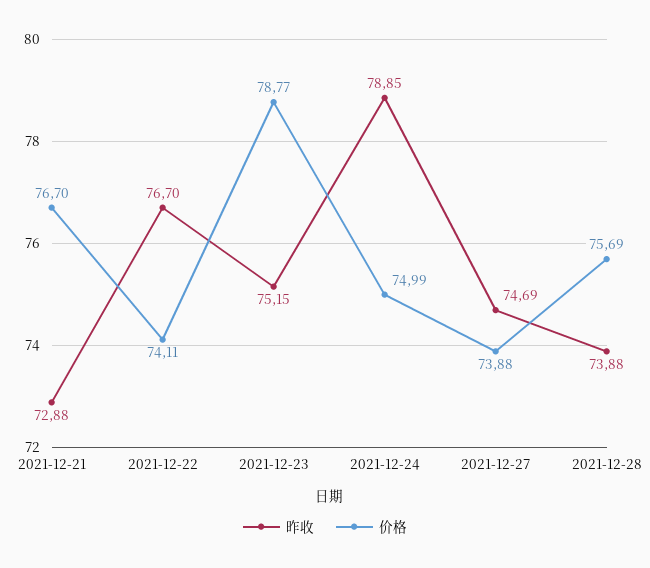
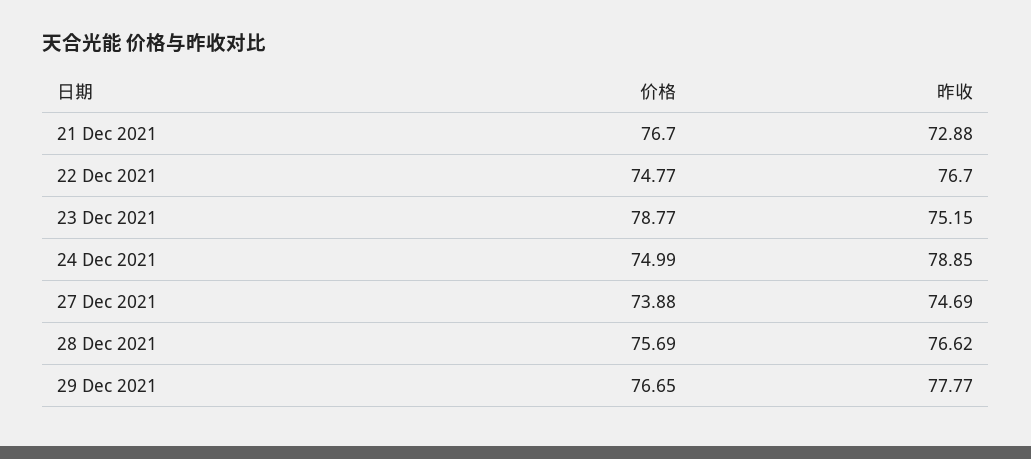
价格, 2021-12-22: 74.11 -> 74.77
昨收, 2021-12-28: 73.88 -> 76.62
价格, 29 Dec 2021: none -> 76.65
昨收, 29 Dec 2021: none -> 77.77

